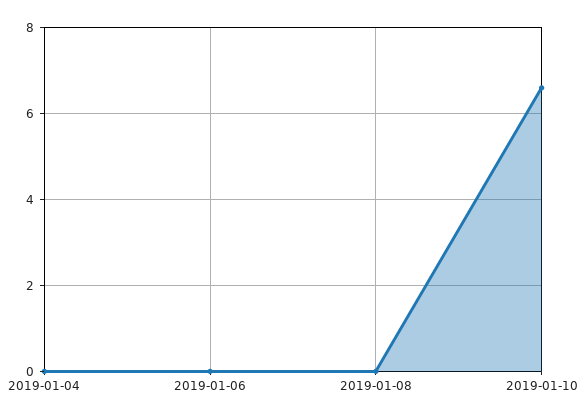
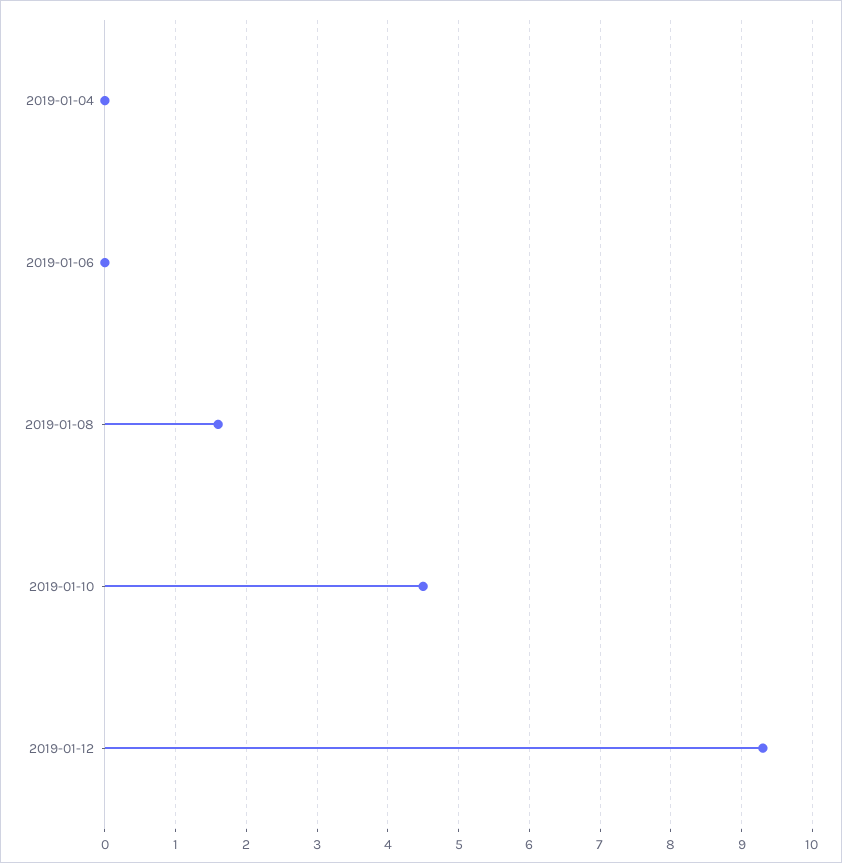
2019-01-08: 0 -> 1.6
2019-01-10: 6.5 -> 4.5
2019-01-12: none -> 9.3

